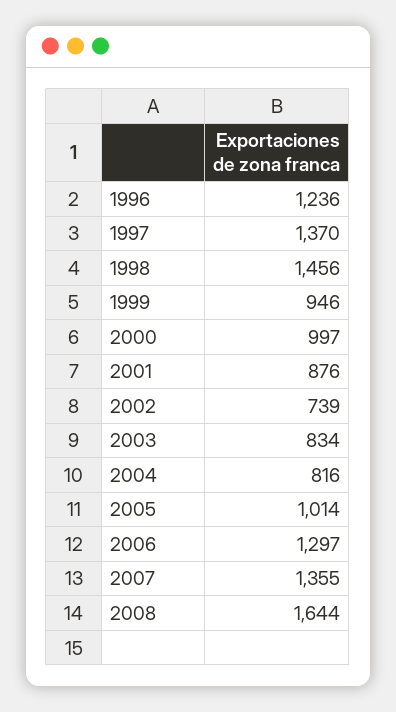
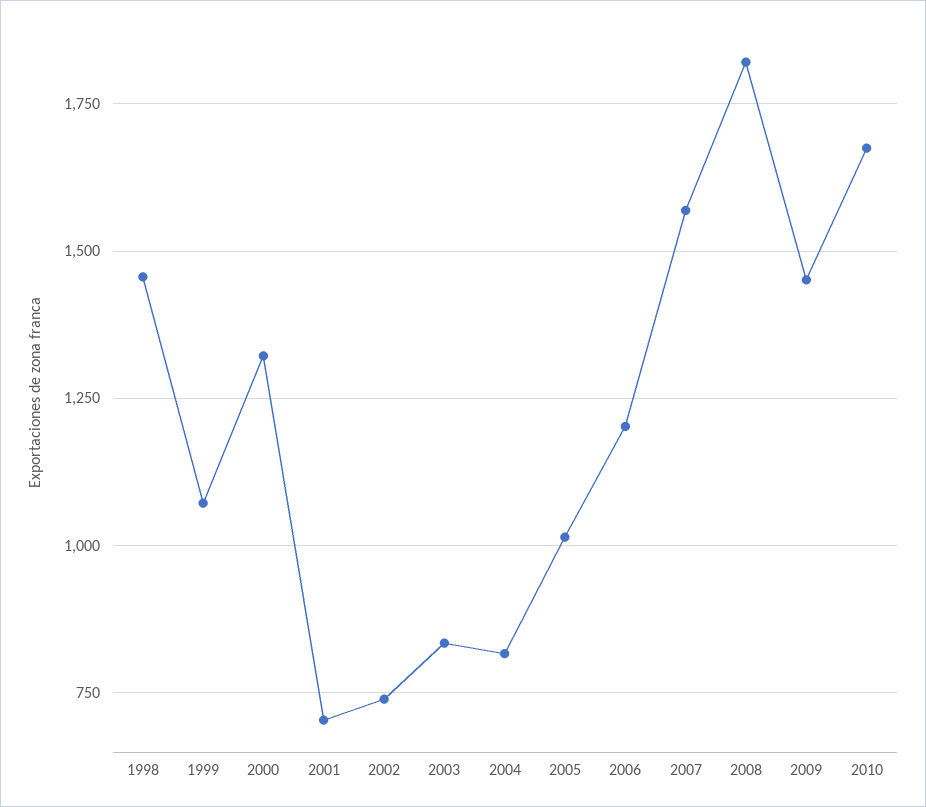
1996: 1236 -> none
1997: 1370 -> none
1999: 946 -> 1075
2000: 997 -> 1325
2001: 876 -> 700
2006: 1297 -> 1200
2007: 1355 -> 1575
2008: 1644 -> 1825
2009: none -> 1450
2010: none -> 1675

